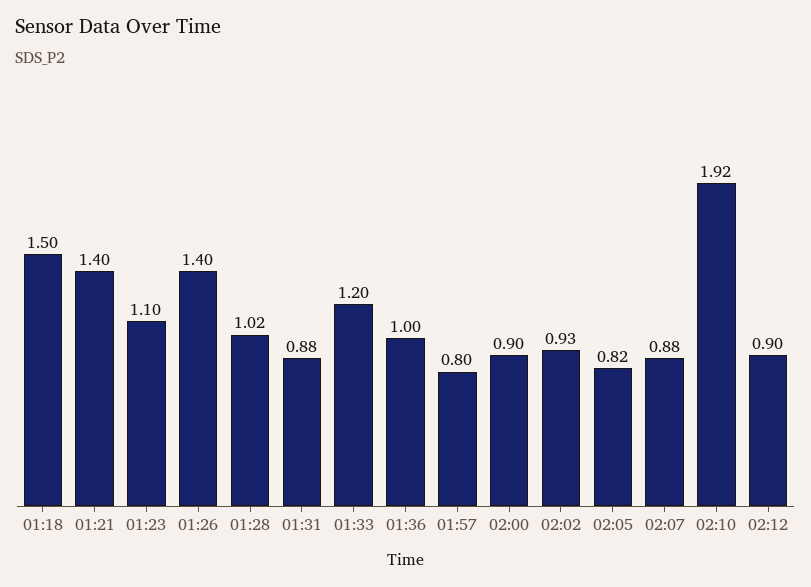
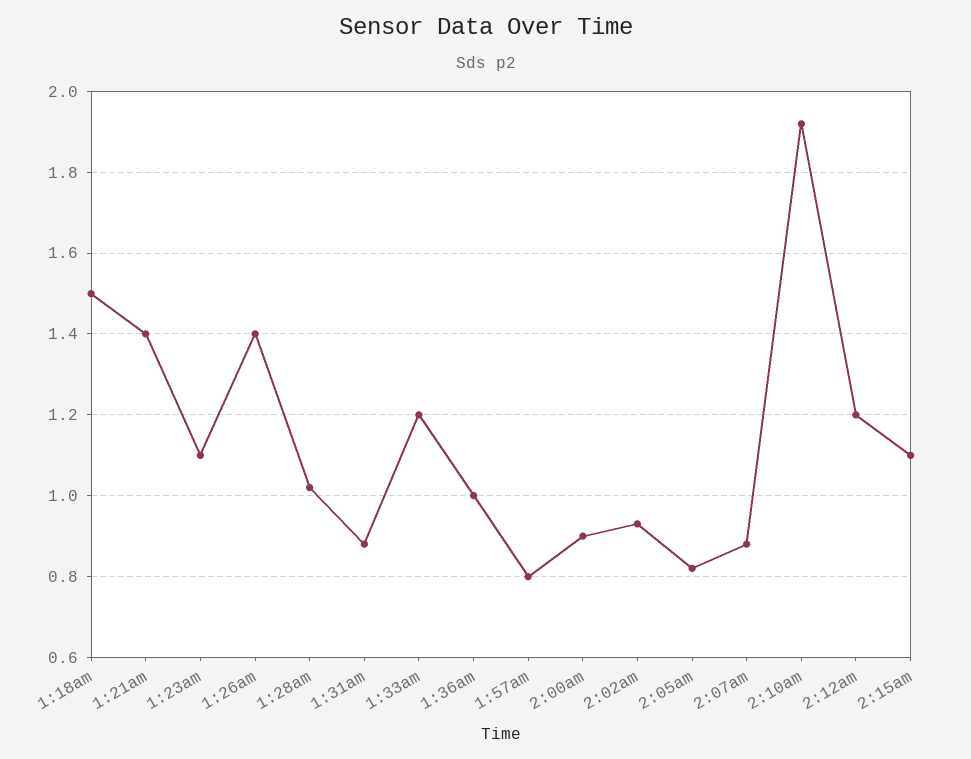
02:12: 0.9 -> 1.2
2:15am: none -> 1.1

